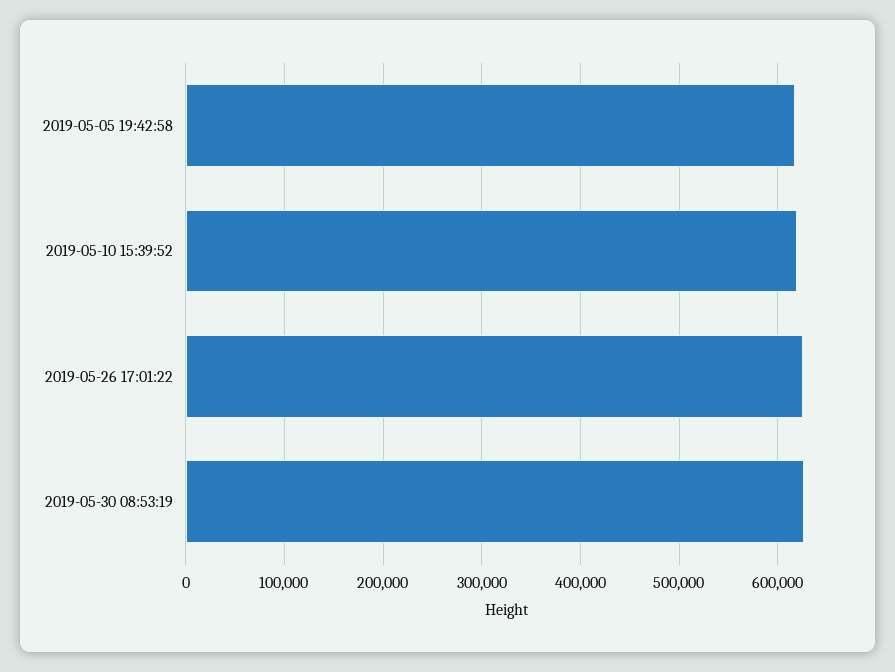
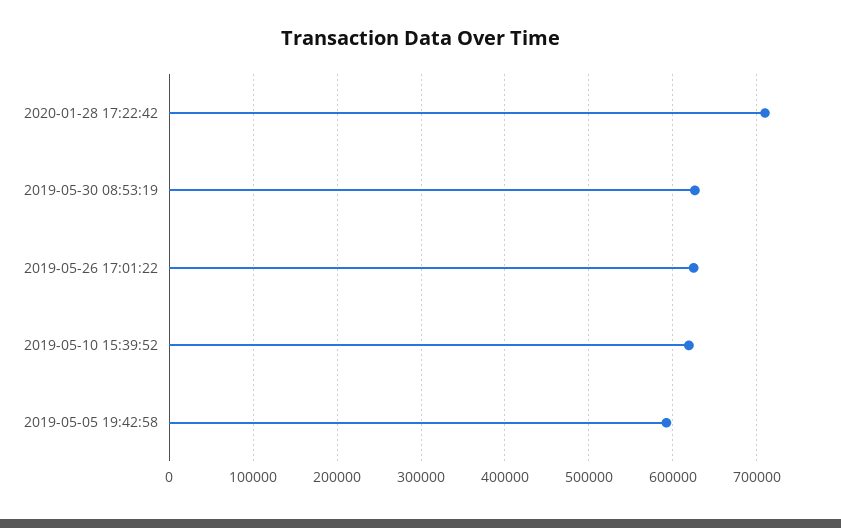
2019-05-05 19:42:58: 620000 -> 590000
2020-01-28 17:22:42: none -> 710000

